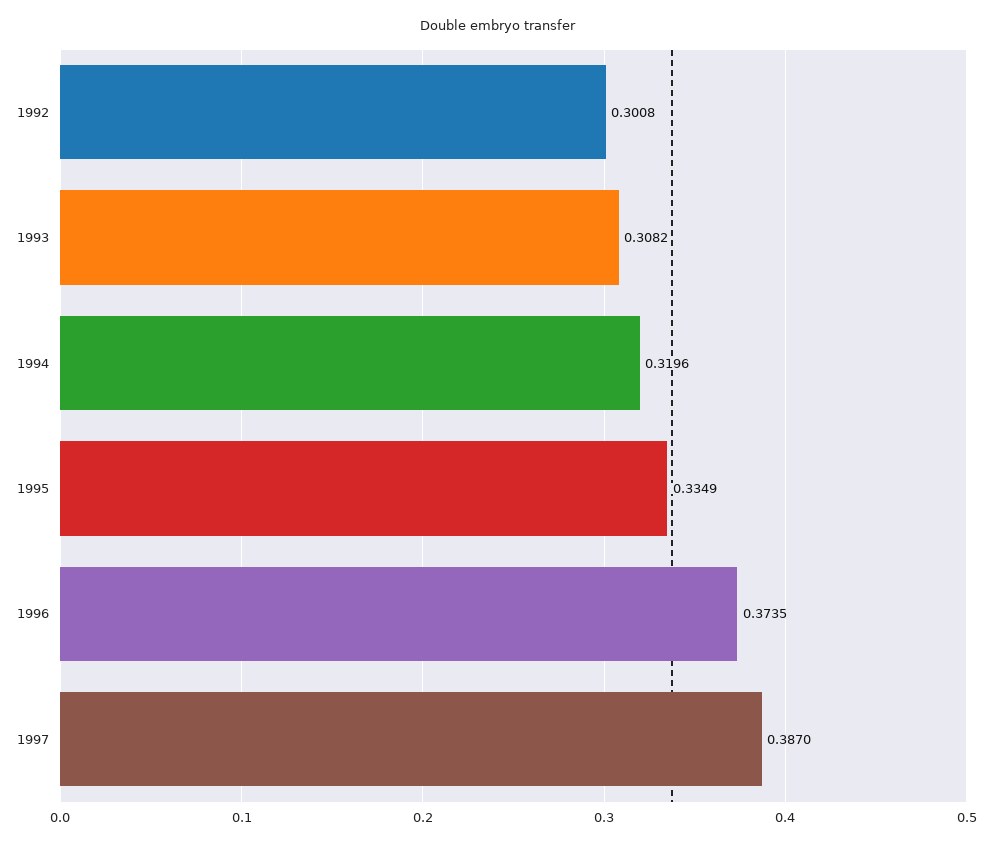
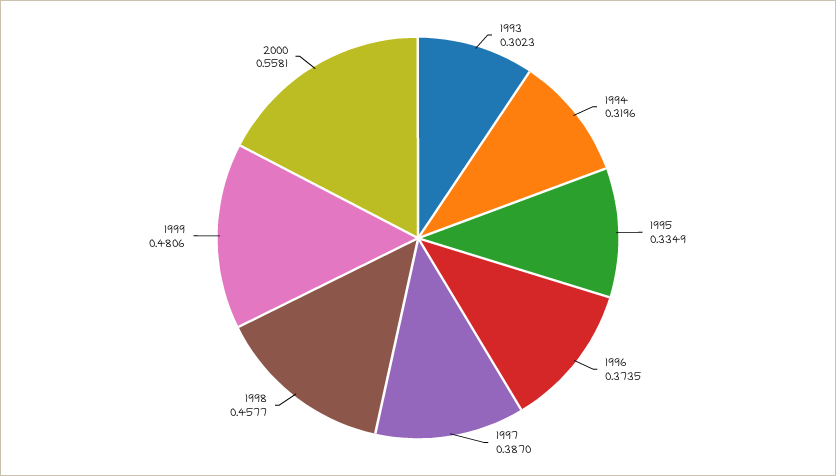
1992: 0.3008 -> none
1993: 0.3082 -> 0.3023
1998: none -> 0.4577
1999: none -> 0.4806
2000: none -> 0.5581

